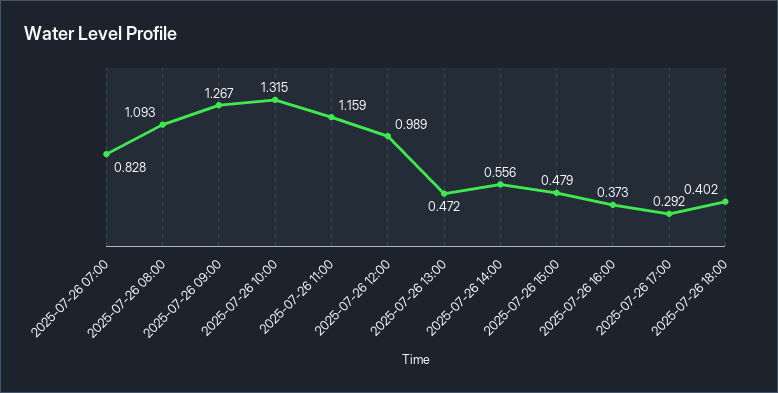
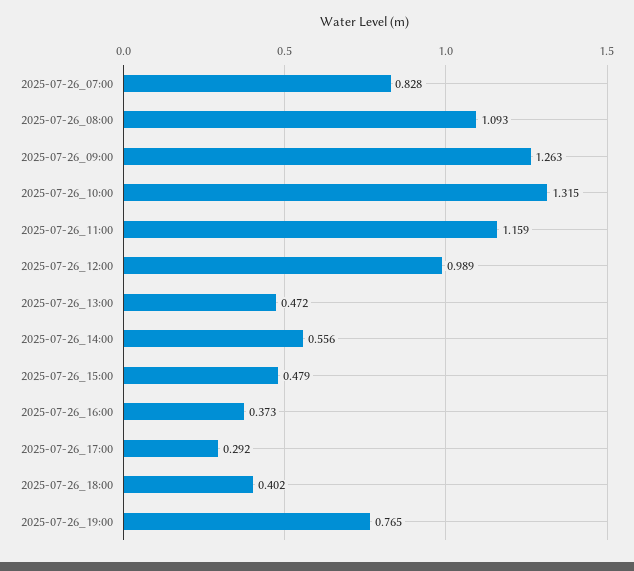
2025-07-26 09:00: 1.267 -> 1.263
2025-07-26_19:00: none -> 0.765

